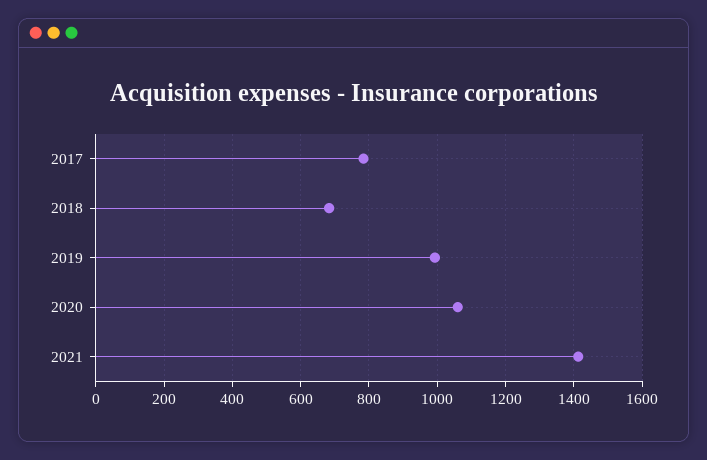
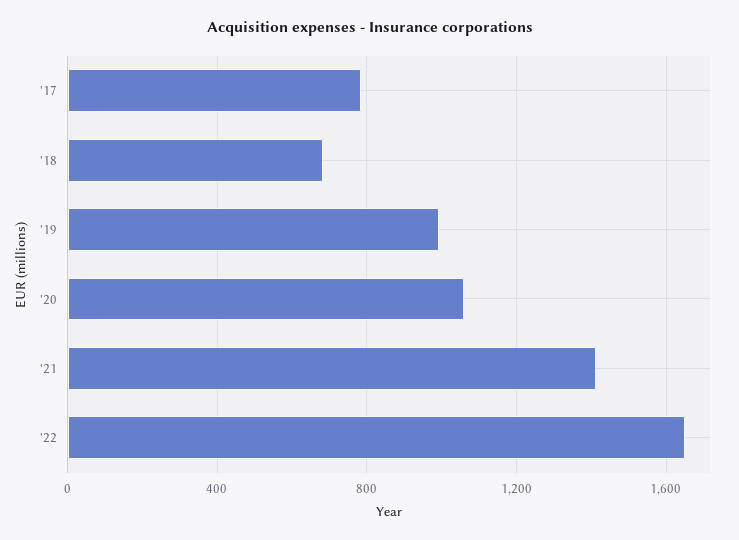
'22: none -> 1650

